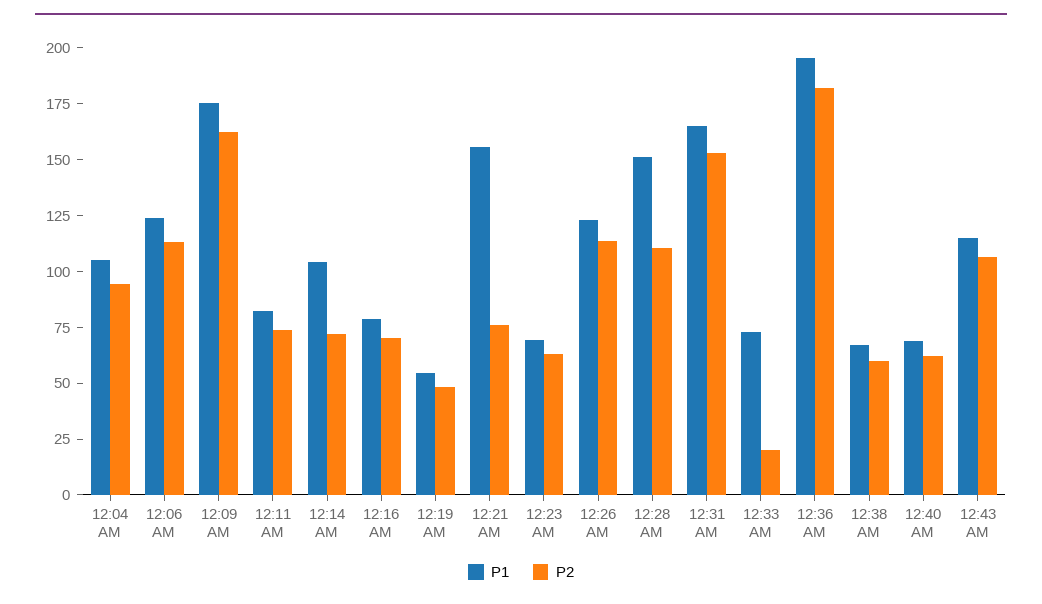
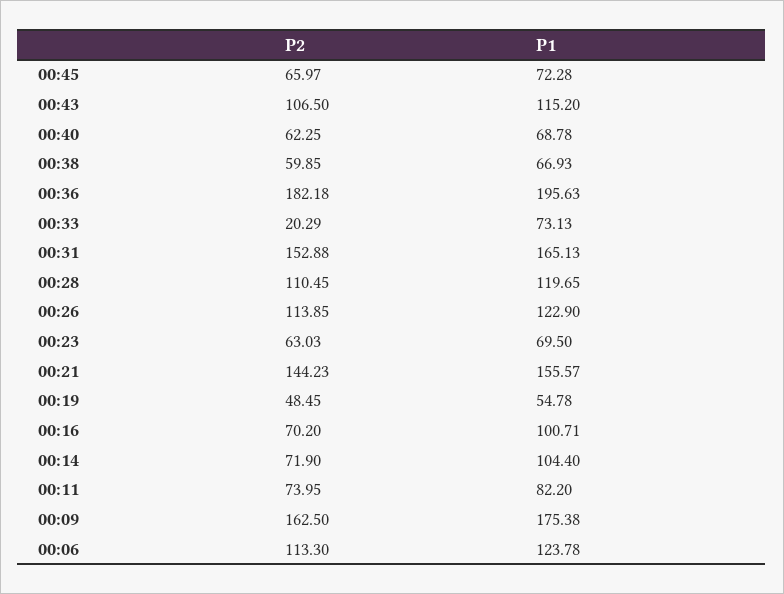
P1, 12:04 AM: 105 -> none
P2, 12:04 AM: 95 -> none
P1, 12:16 AM: 80 -> 100.71
P2, 12:21 AM: 75 -> 144.23
P1, 12:28 AM: 150 -> 119.65
P2, 00:45: none -> 65.97
P1, 00:45: none -> 72.28

